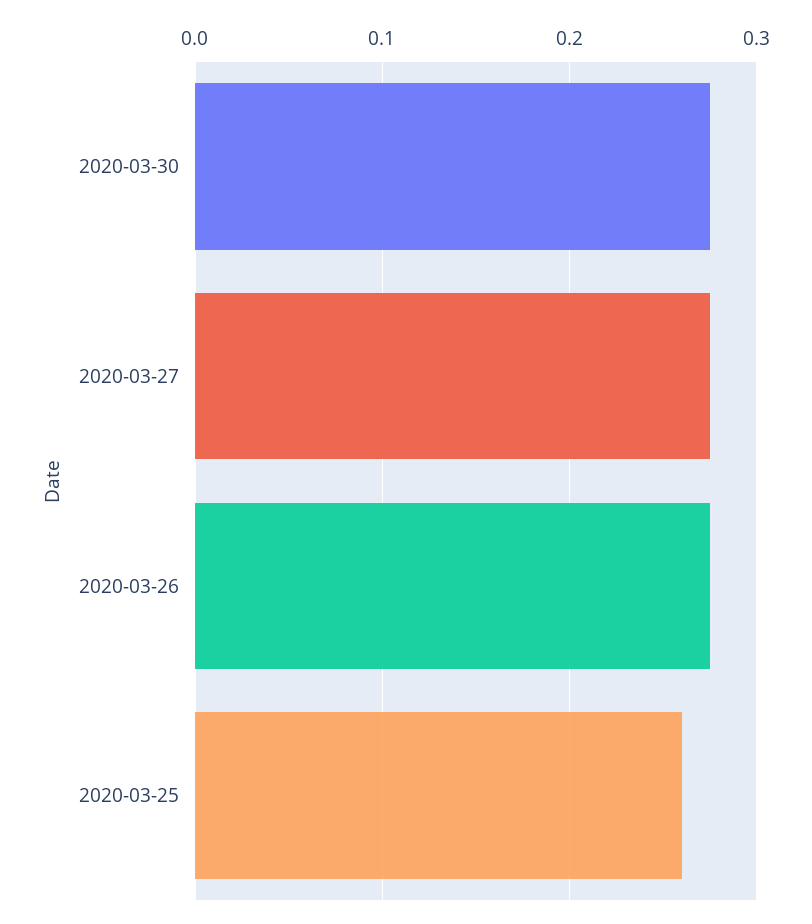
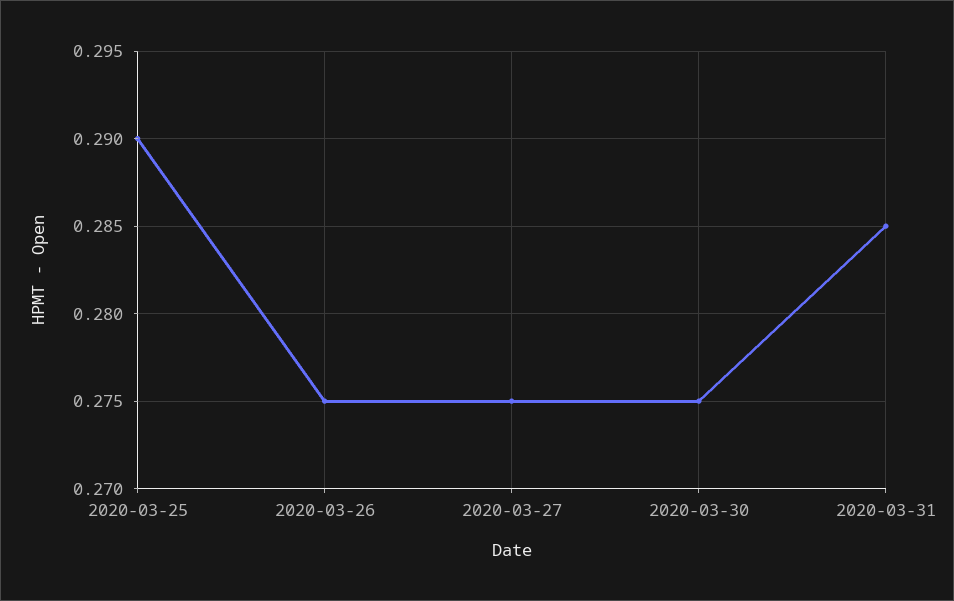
2020-03-25: 0.26 -> 0.29
2020-03-31: none -> 0.285

